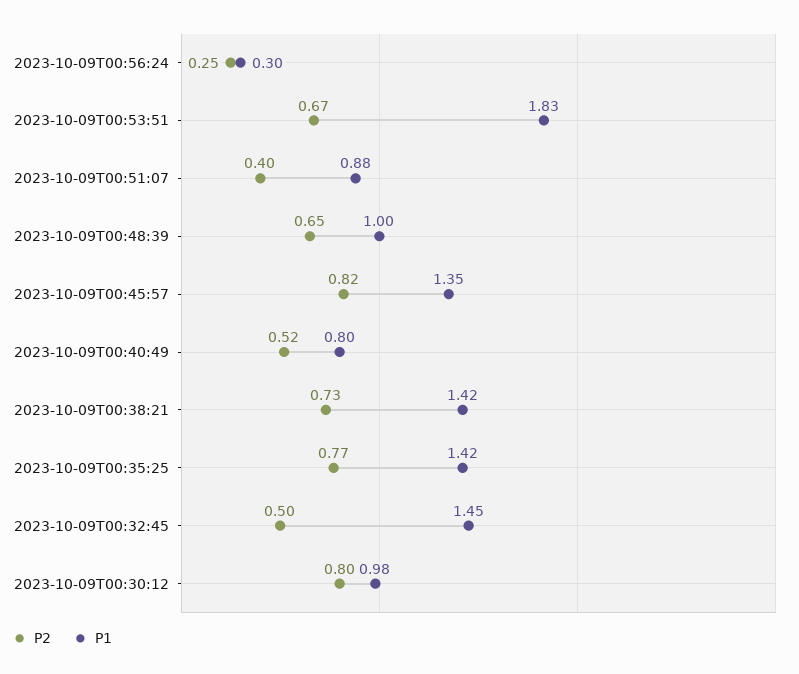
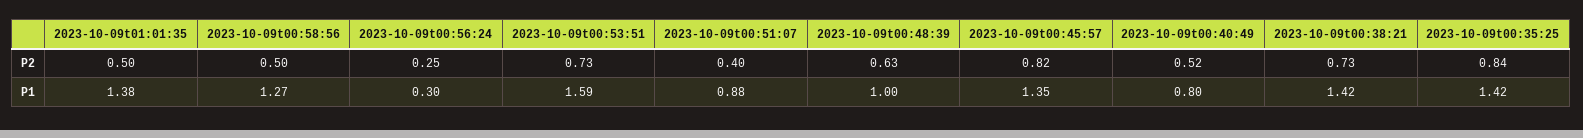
P2, 2023-10-09T00:53:51: 0.67 -> 0.73
P1, 2023-10-09T00:53:51: 1.83 -> 1.59
P2, 2023-10-09T00:48:39: 0.65 -> 0.63
P2, 2023-10-09T00:35:25: 0.77 -> 0.84
P2, 2023-10-09T00:32:45: 0.5 -> none
P1, 2023-10-09T00:32:45: 1.45 -> none
P2, 2023-10-09T00:30:12: 0.8 -> none
P1, 2023-10-09T00:30:12: 0.98 -> none
P2, 2023-10-09t01:01:35: none -> 0.5
P2, 2023-10-09t00:58:56: none -> 0.5
P1, 2023-10-09t01:01:35: none -> 1.38
P1, 2023-10-09t00:58:56: none -> 1.27

